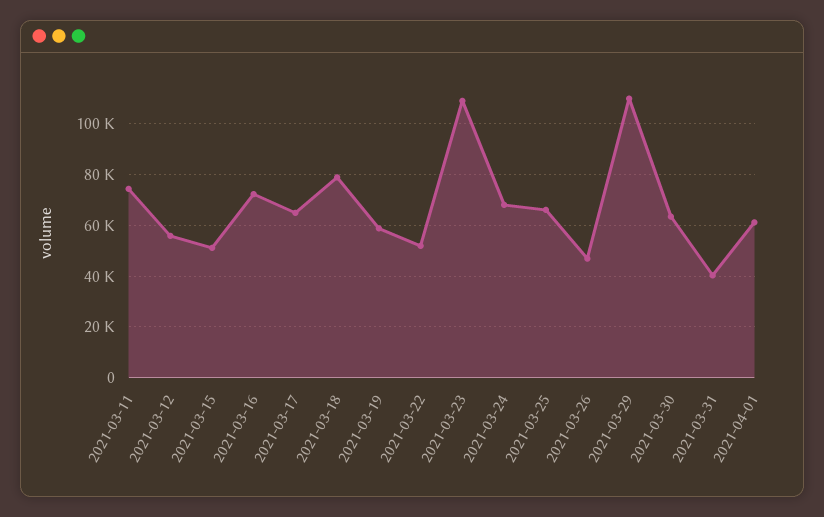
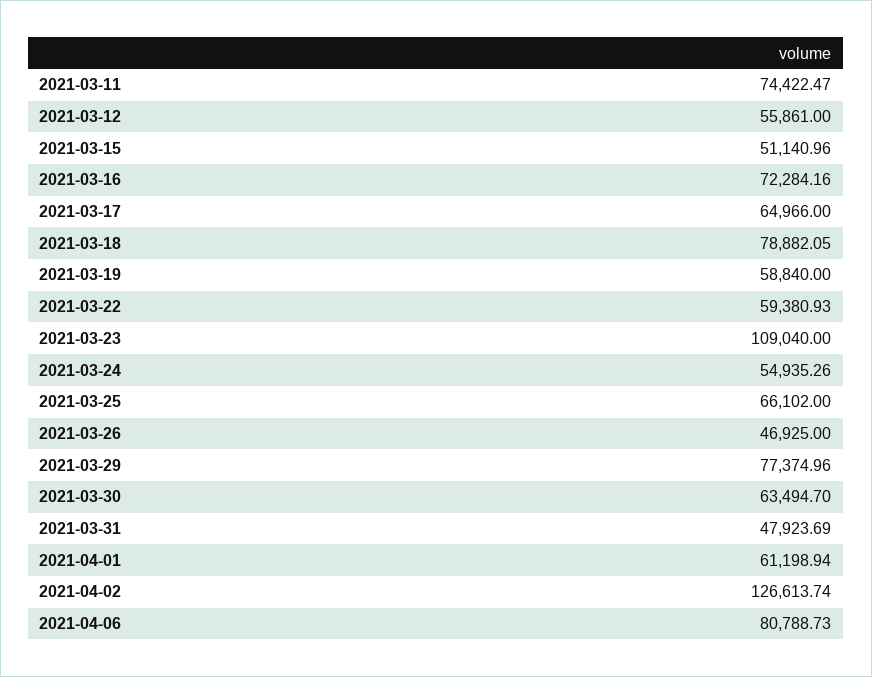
2021-03-22: 52500 -> 59380.93
2021-03-24: 67500 -> 54935.26
2021-03-29: 110000 -> 77374.96
2021-03-31: 40000 -> 47923.69
2021-04-02: none -> 126613.74
2021-04-06: none -> 80788.73

